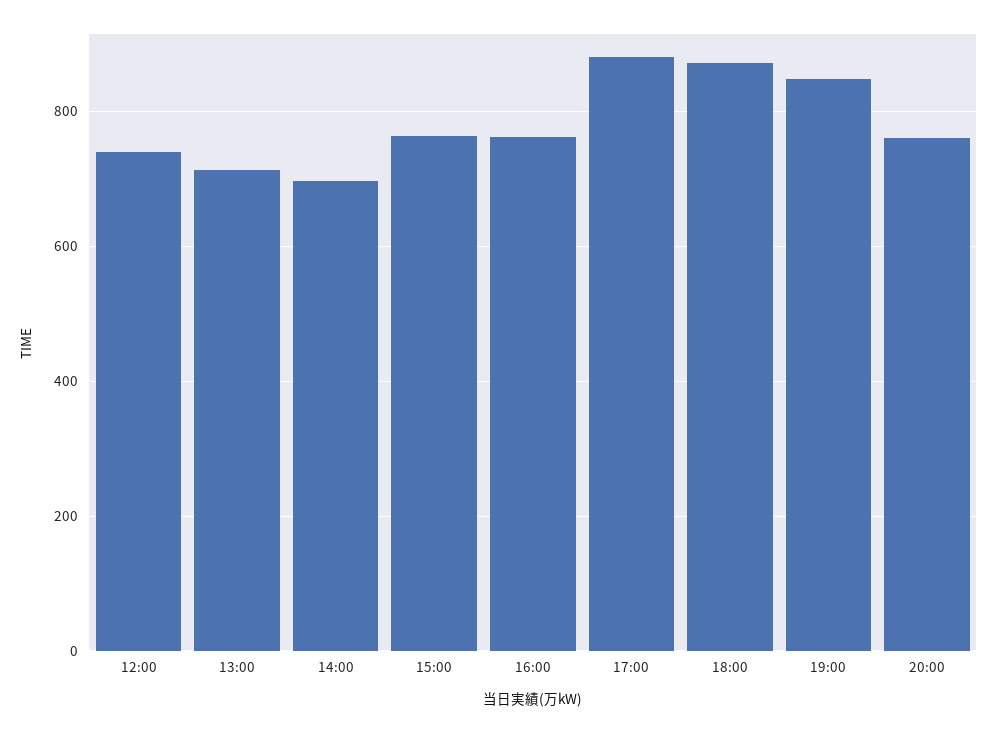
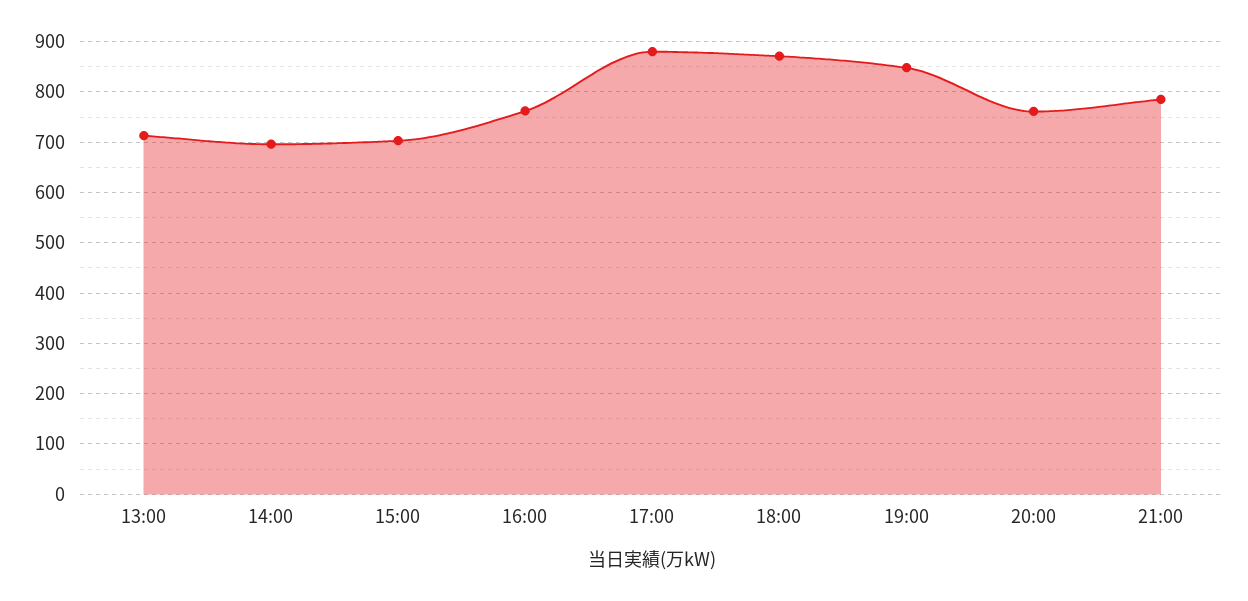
12:00: 740 -> none
15:00: 760 -> 700
21:00: none -> 780

